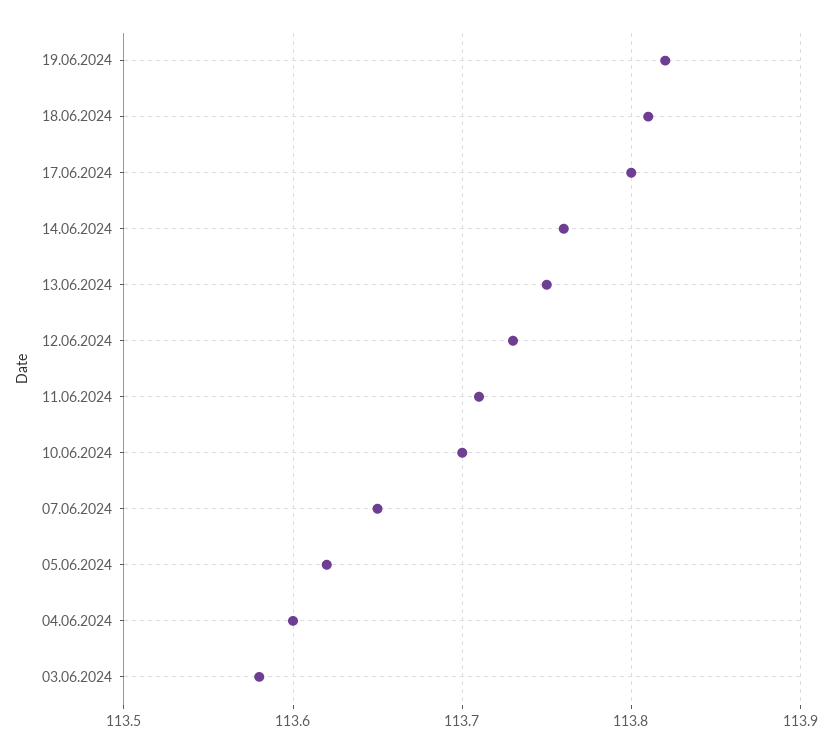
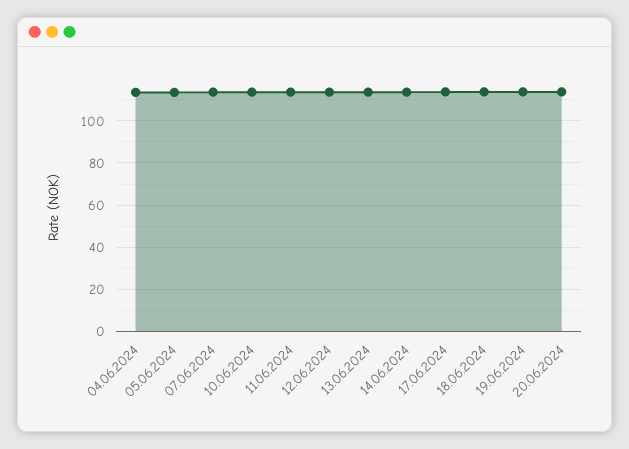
03.06.2024: 113.58 -> none
20.06.2024: none -> 115

